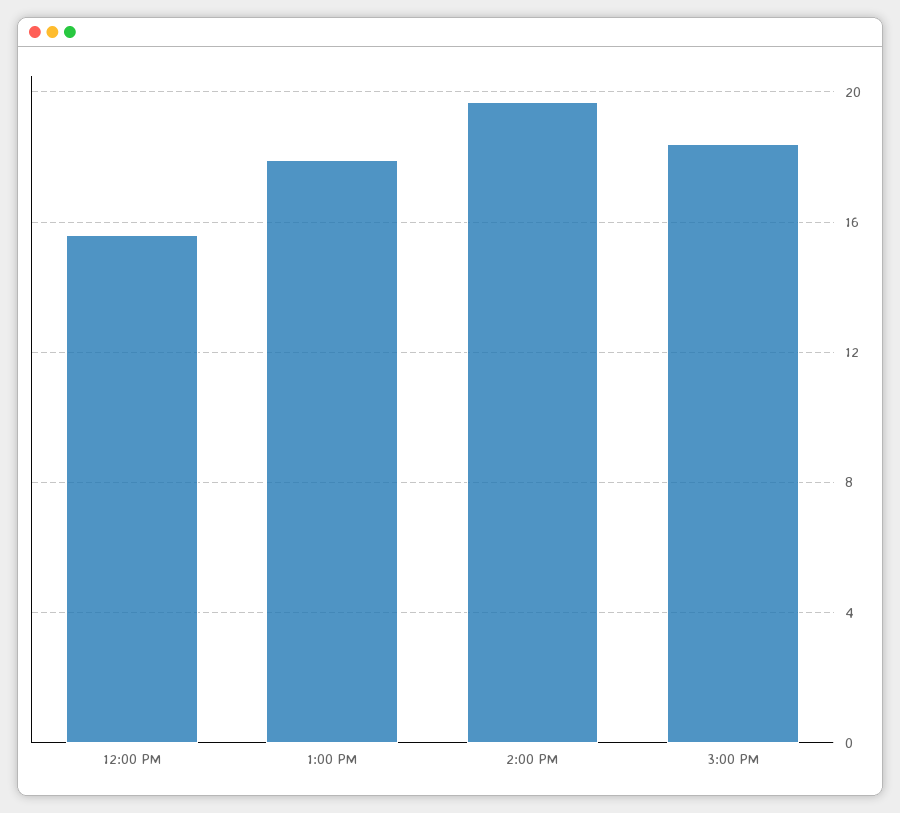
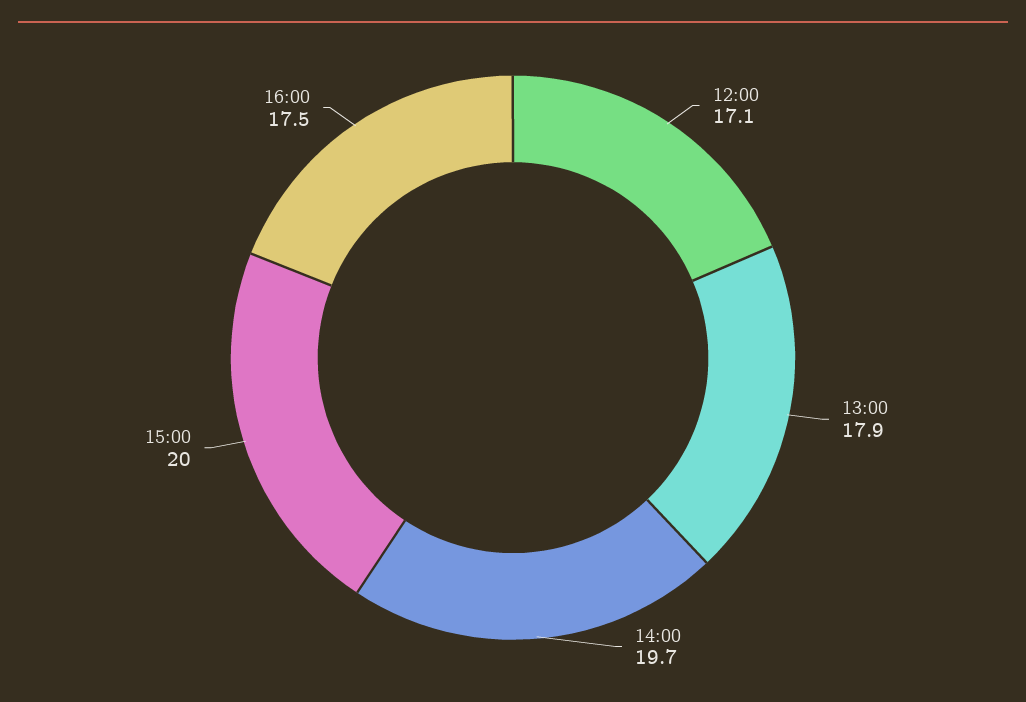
12:00 PM: 15.5 -> 17.1
3:00 PM: 18.5 -> 20
16:00: none -> 17.5

